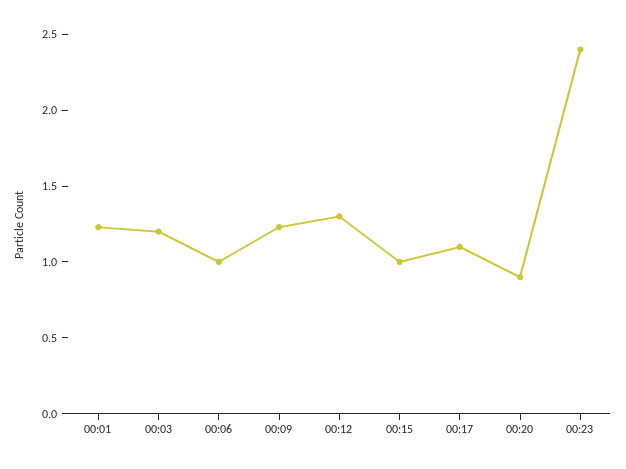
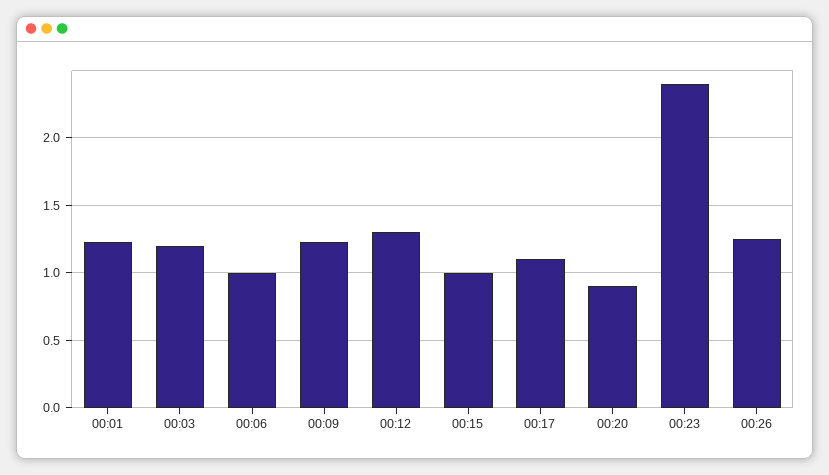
00:26: none -> 1.25

